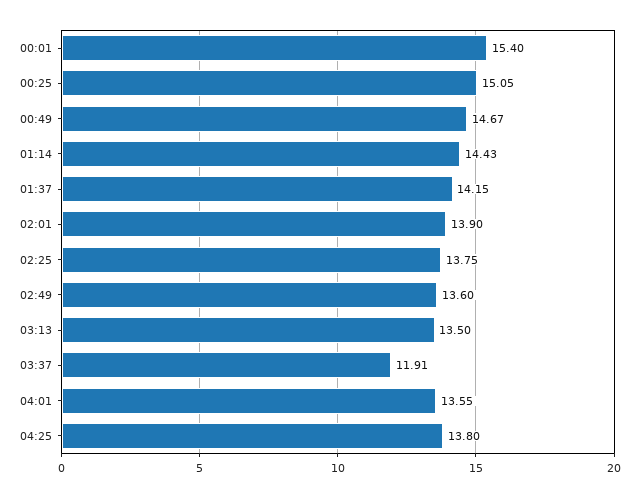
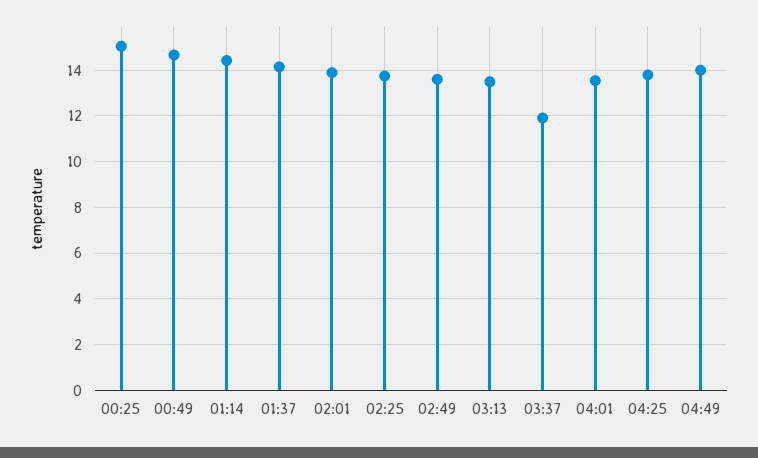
00:01: 15.4 -> none
04:49: none -> 14

